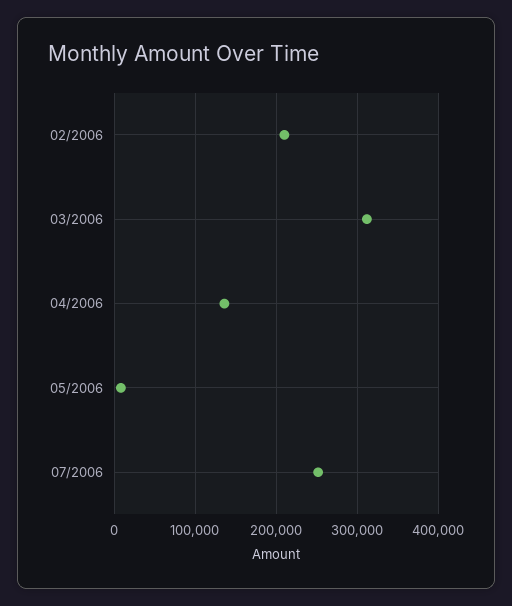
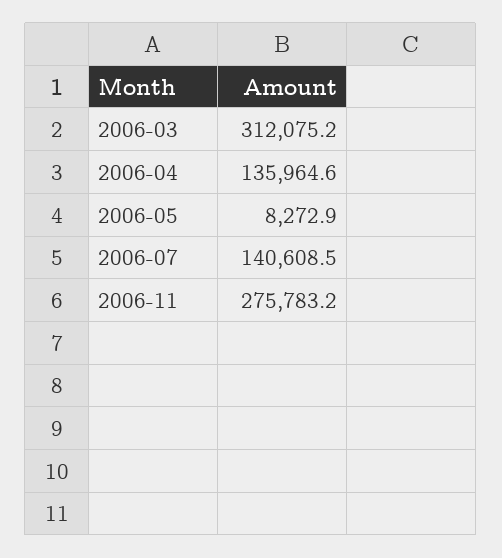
02/2006: 210000 -> none
07/2006: 250000 -> 140608.5
2006-11: none -> 275783.2

